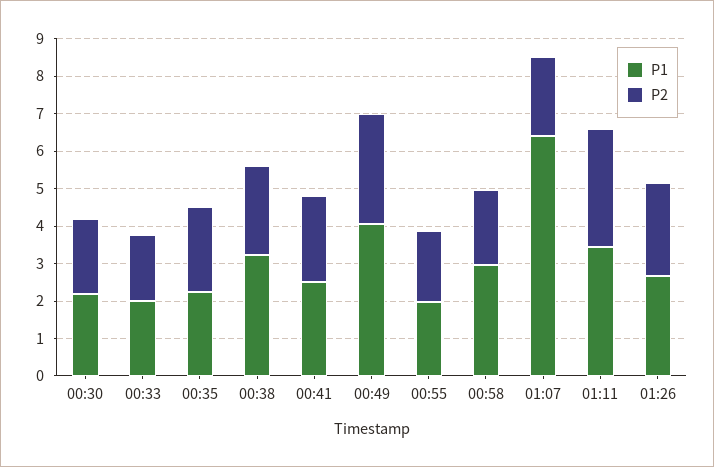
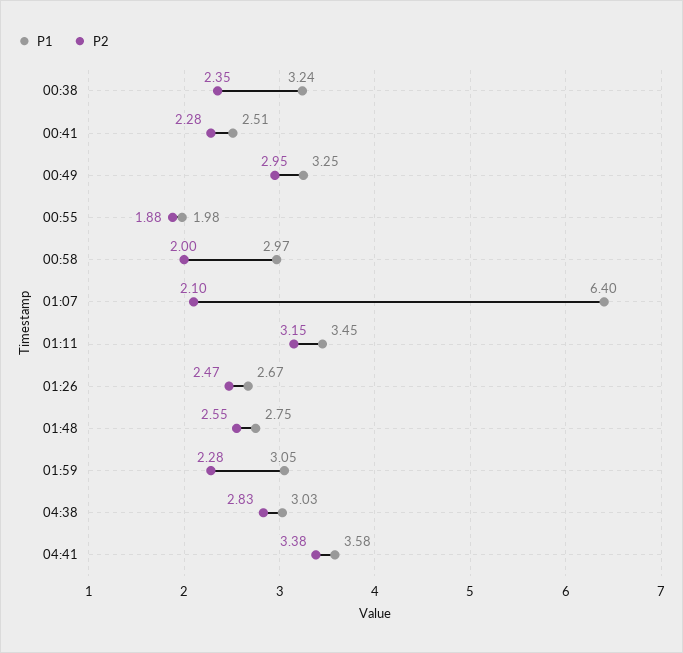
P1, 00:30: 2.25 -> none
P2, 00:30: 2 -> none
P1, 00:33: 2 -> none
P2, 00:33: 1.75 -> none
P1, 00:35: 2.25 -> none
P2, 00:35: 2.25 -> none
P1, 00:49: 4 -> 3.25
P1, 01:48: none -> 2.75
P2, 01:48: none -> 2.55
P1, 01:59: none -> 3.05
P2, 01:59: none -> 2.28
P1, 04:38: none -> 3.03
P2, 04:38: none -> 2.83
P1, 04:41: none -> 3.58
P2, 04:41: none -> 3.38

